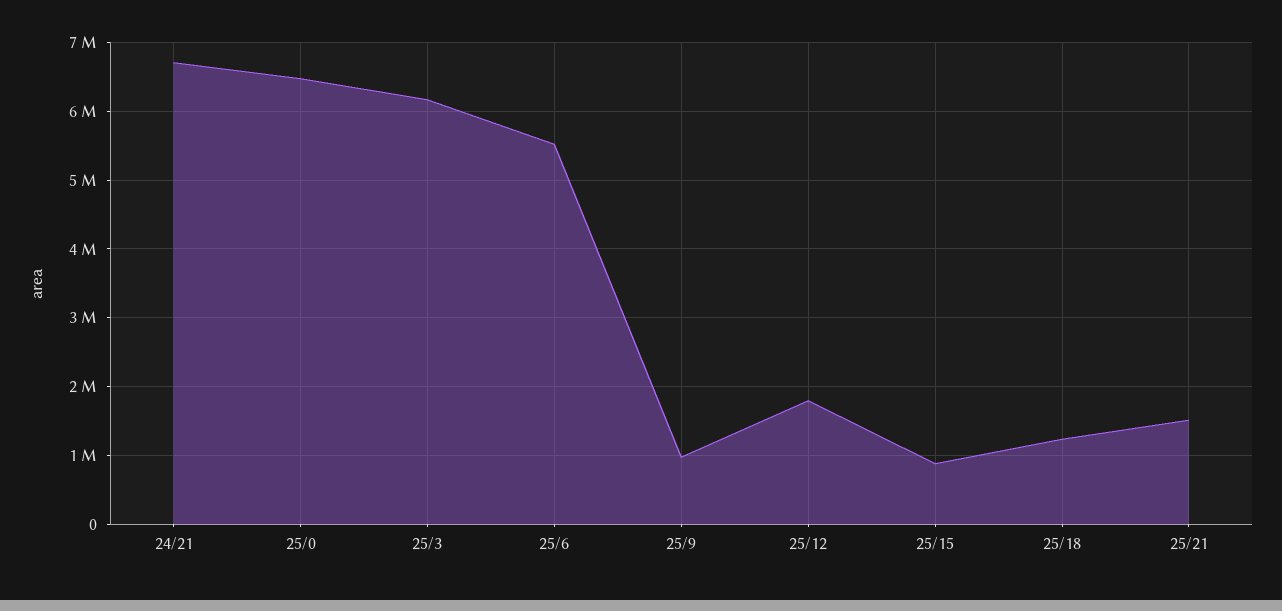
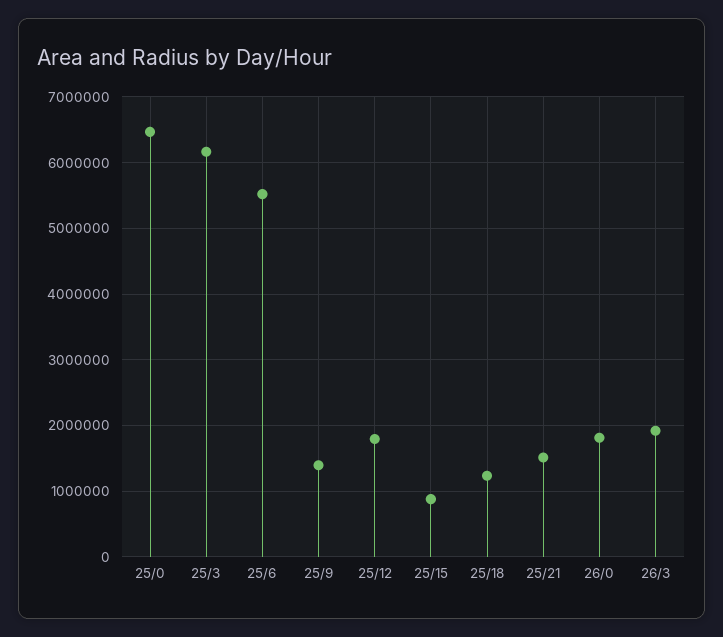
24/21: 6700000 -> none
25/9: 1000000 -> 1400000
26/0: none -> 1800000
26/3: none -> 1900000

